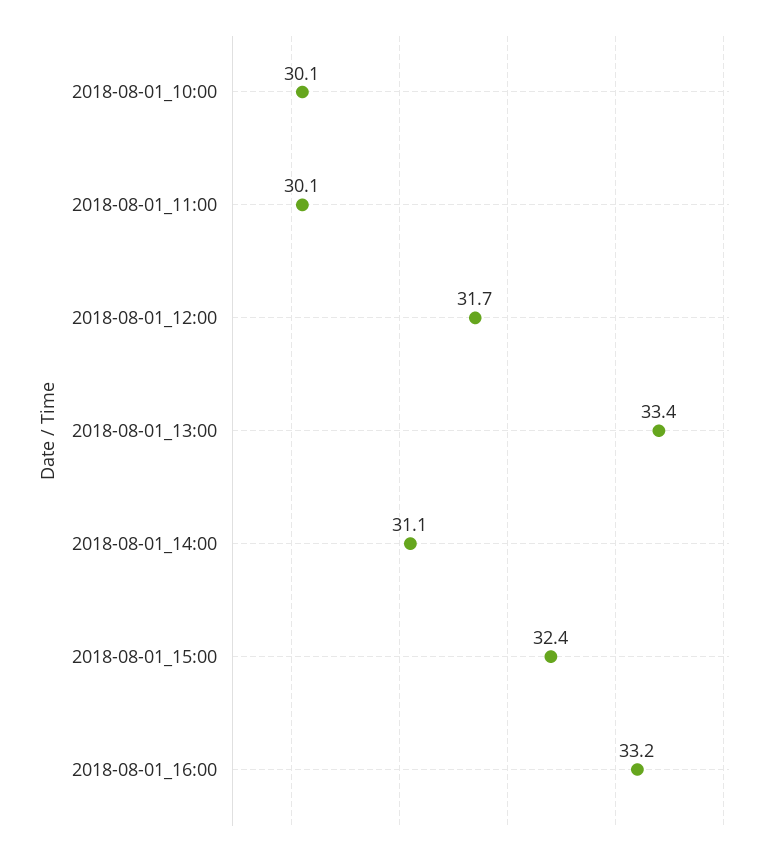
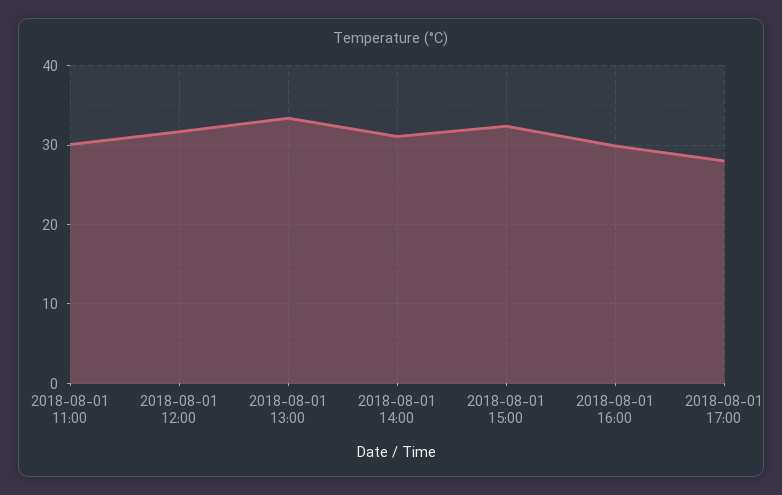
2018-08-01_10:00: 30.1 -> none
2018-08-01_16:00: 33.2 -> 30
2018-08-01 17:00: none -> 28

